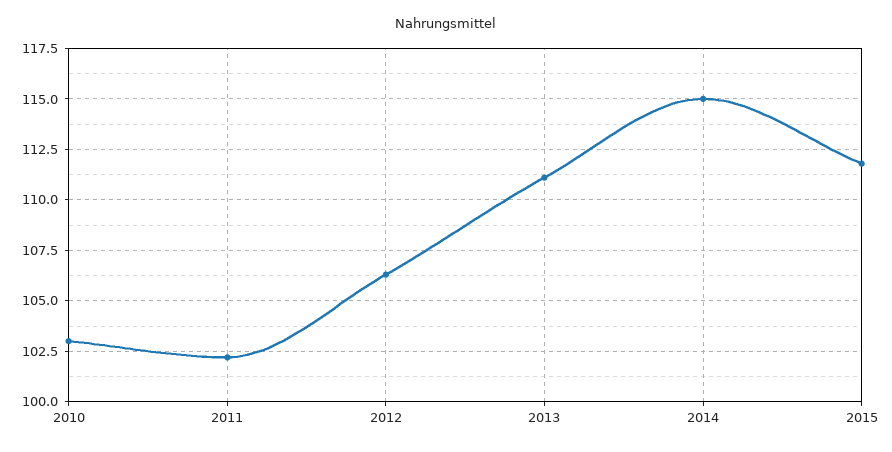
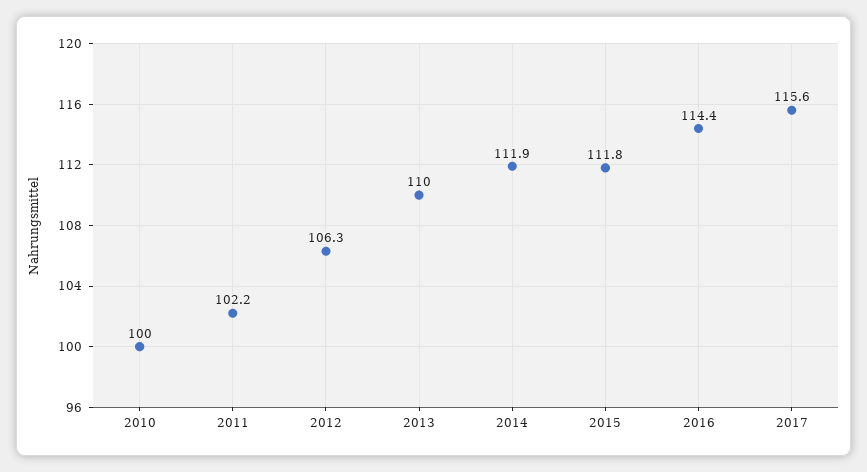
2010: 103 -> 100
2013: 111 -> 110
2014: 115 -> 111.9
2016: none -> 114.4
2017: none -> 115.6

